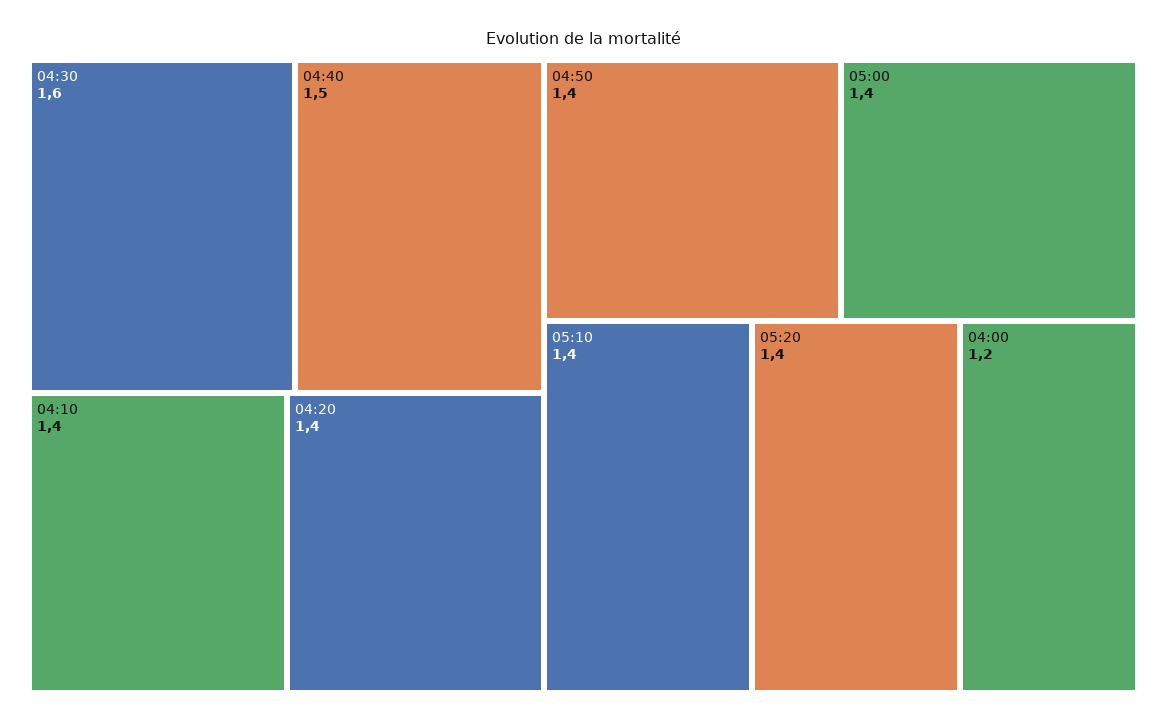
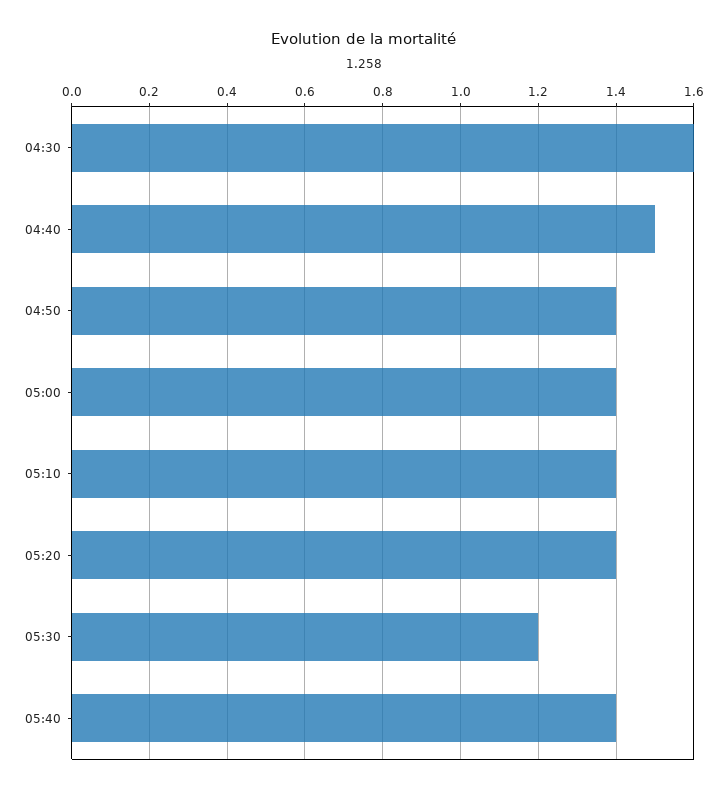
04:10: 1.4 -> none
04:20: 1.4 -> none
04:00: 1.2 -> none
05:30: none -> 1.2
05:40: none -> 1.4

